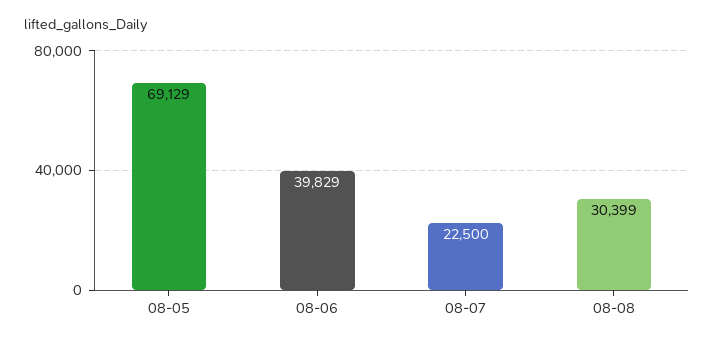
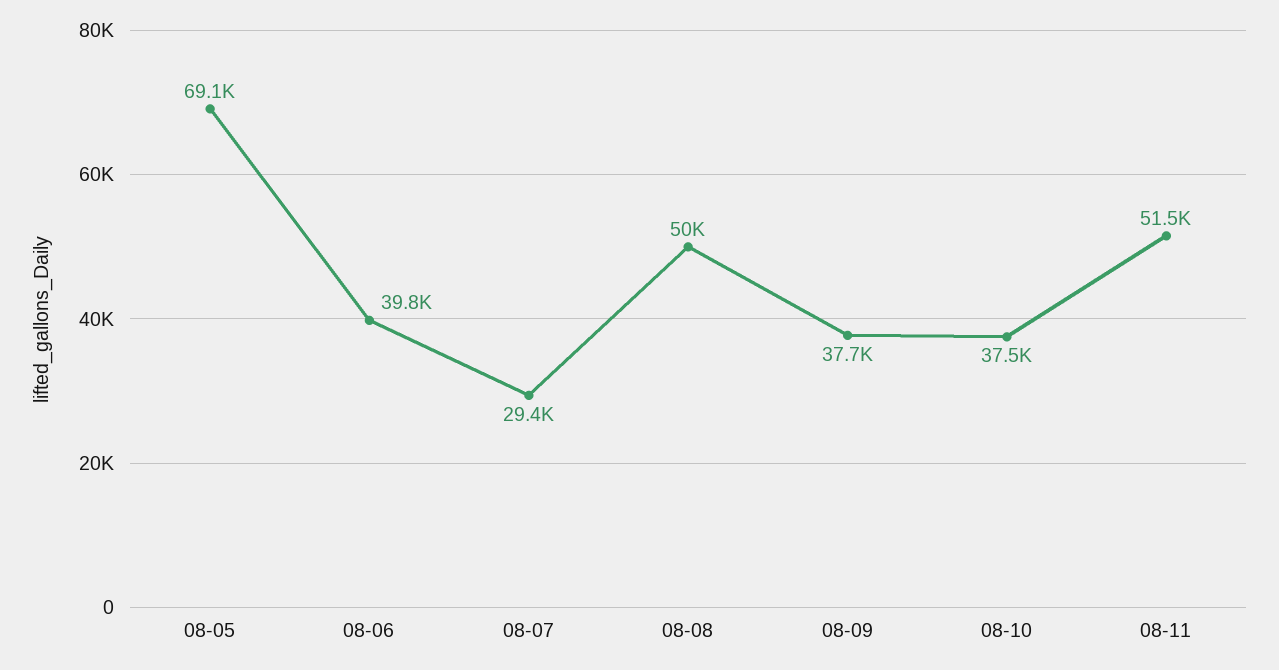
08-07: 22500 -> 29400
08-08: 30399 -> 50000
08-09: none -> 37700
08-10: none -> 37500
08-11: none -> 51500

